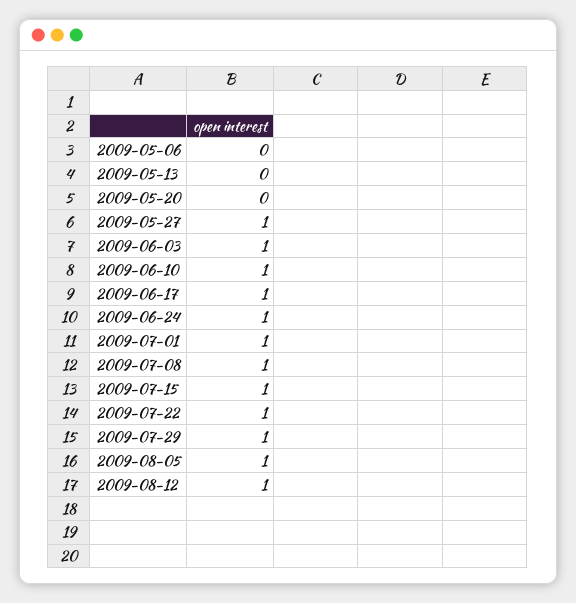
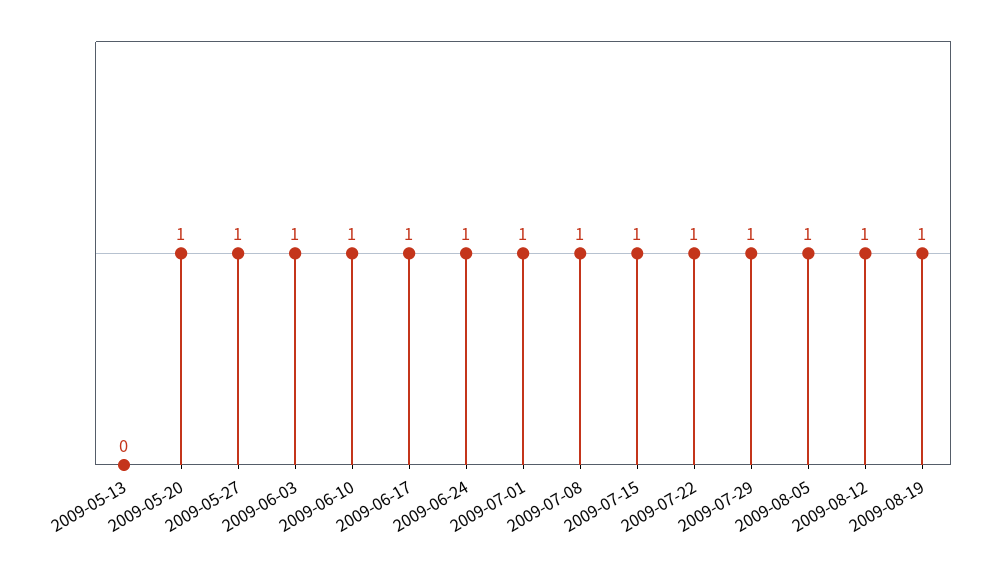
2009-05-06: 0 -> none
2009-05-20: 0 -> 1
2009-08-19: none -> 1

